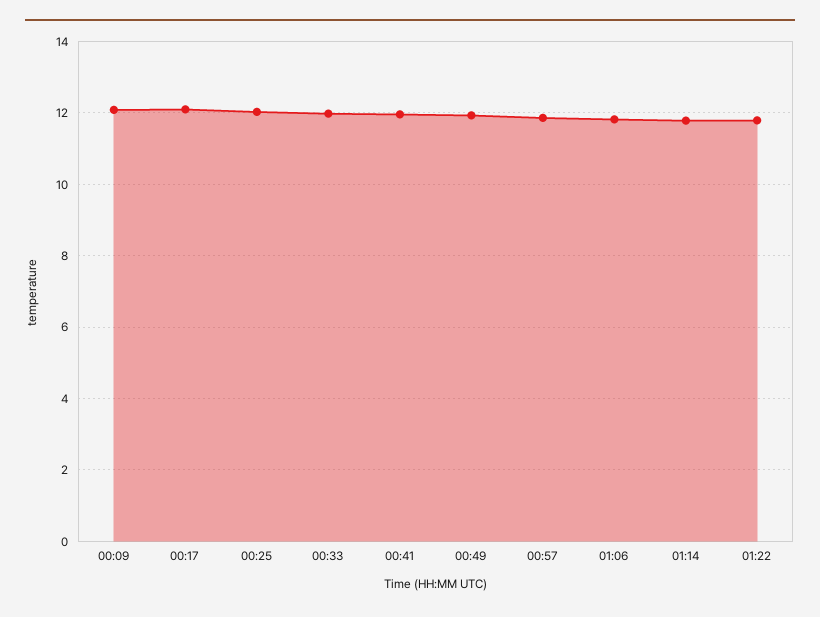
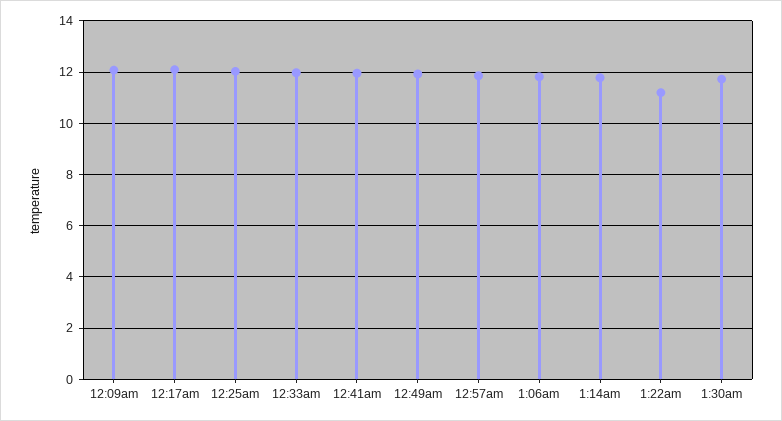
01:22: 11.8 -> 11.25
1:30am: none -> 11.75

